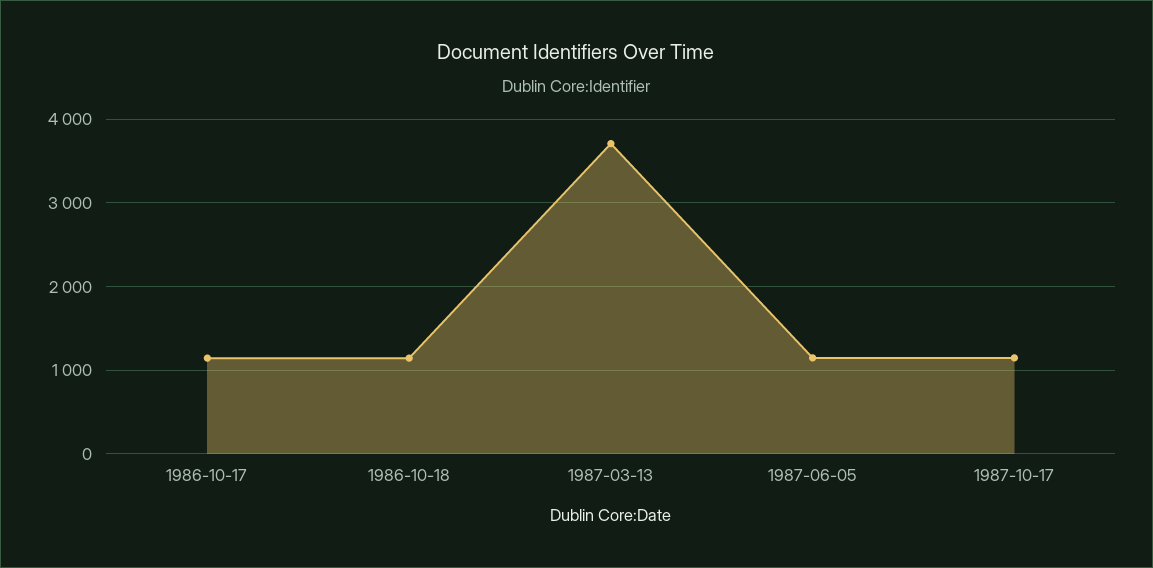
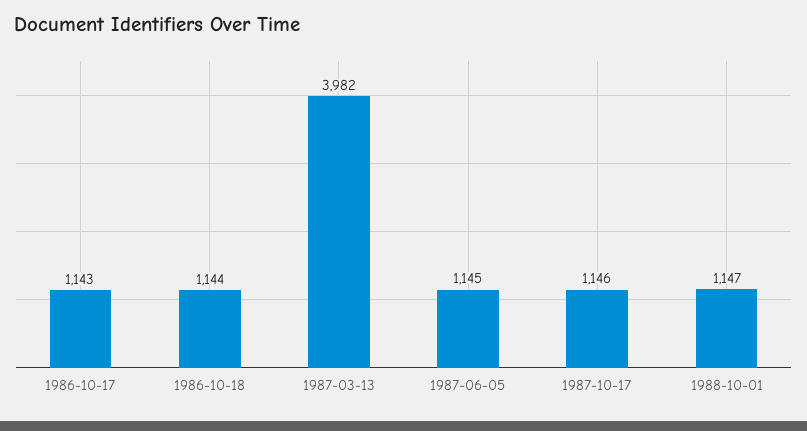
1987-03-13: 3700 -> 3982
1988-10-01: none -> 1147

